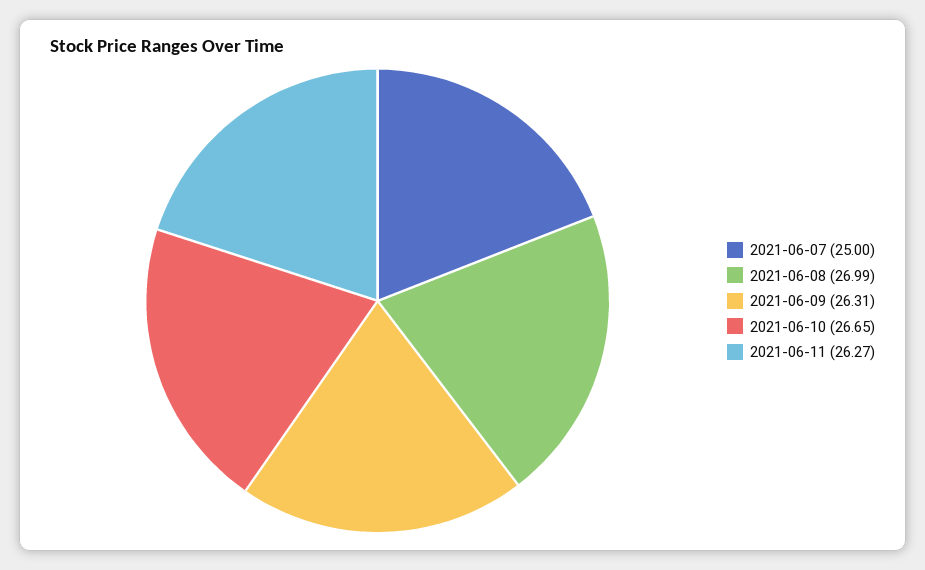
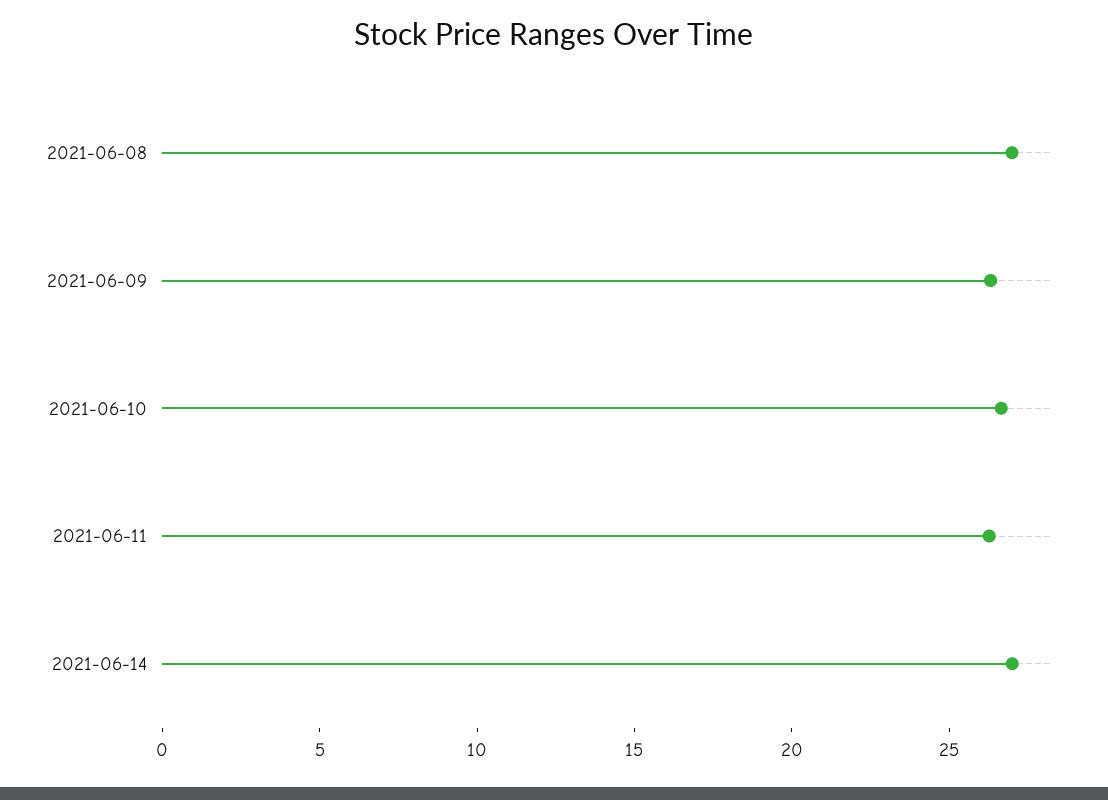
2021-06-07: 25 -> none
2021-06-14: none -> 27

